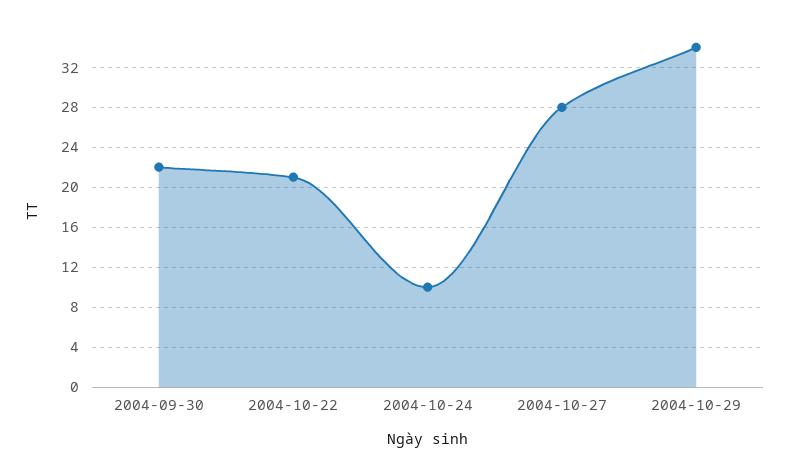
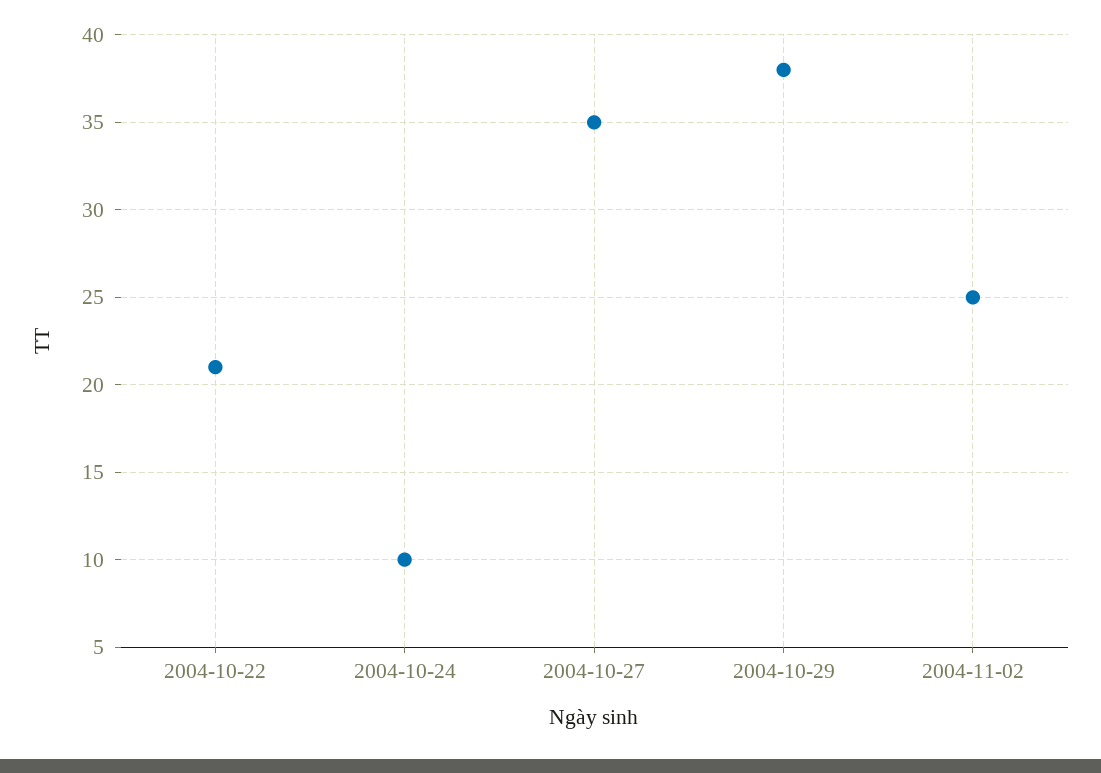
2004-09-30: 22 -> none
2004-10-27: 28 -> 35
2004-10-29: 34 -> 38
2004-11-02: none -> 25

